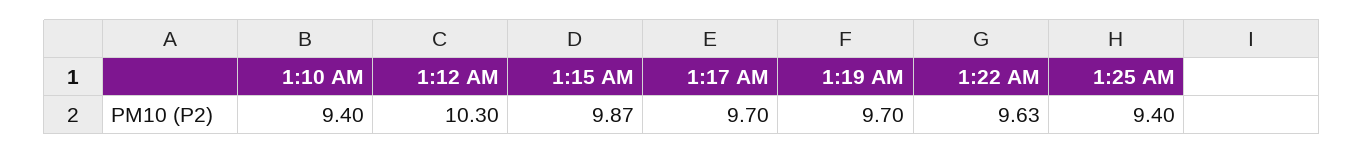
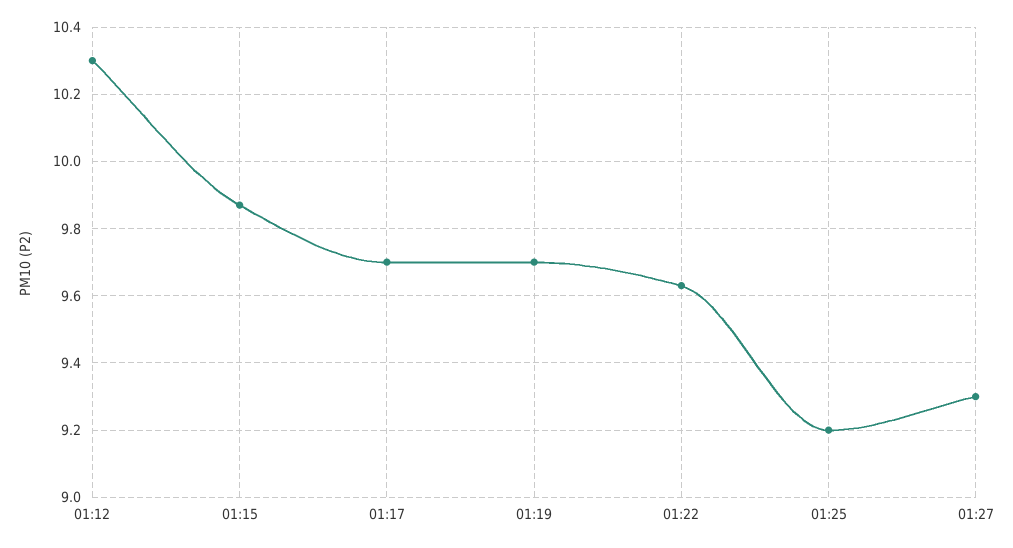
1:10 AM: 9.4 -> none
1:25 AM: 9.4 -> 9.2
01:27: none -> 9.3

